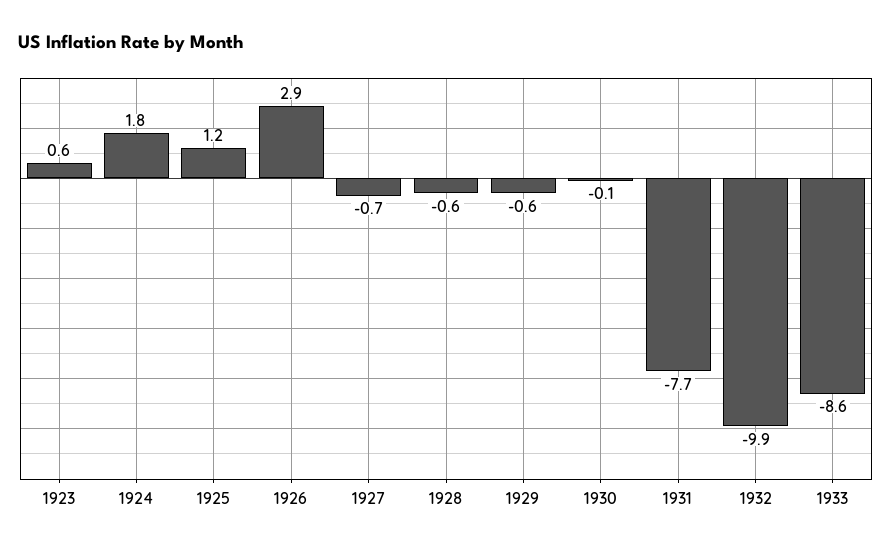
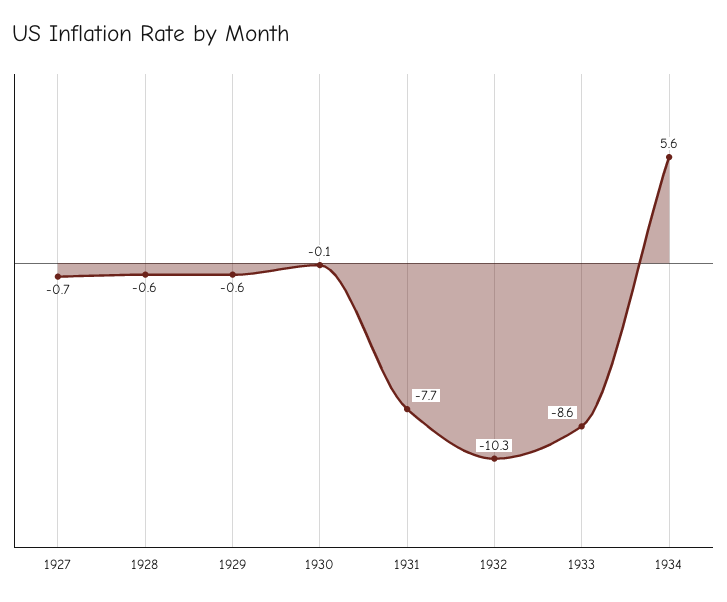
1923: 0.6 -> none
1924: 1.8 -> none
1925: 1.2 -> none
1926: 2.9 -> none
1932: -9.9 -> -10.3
1934: none -> 5.6

